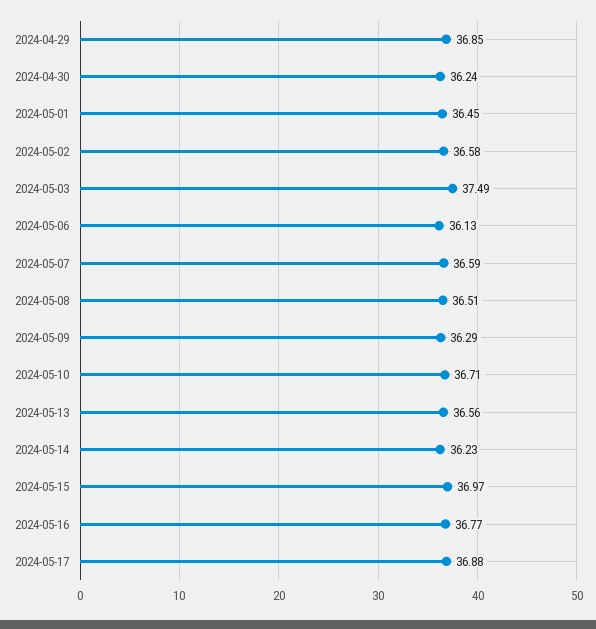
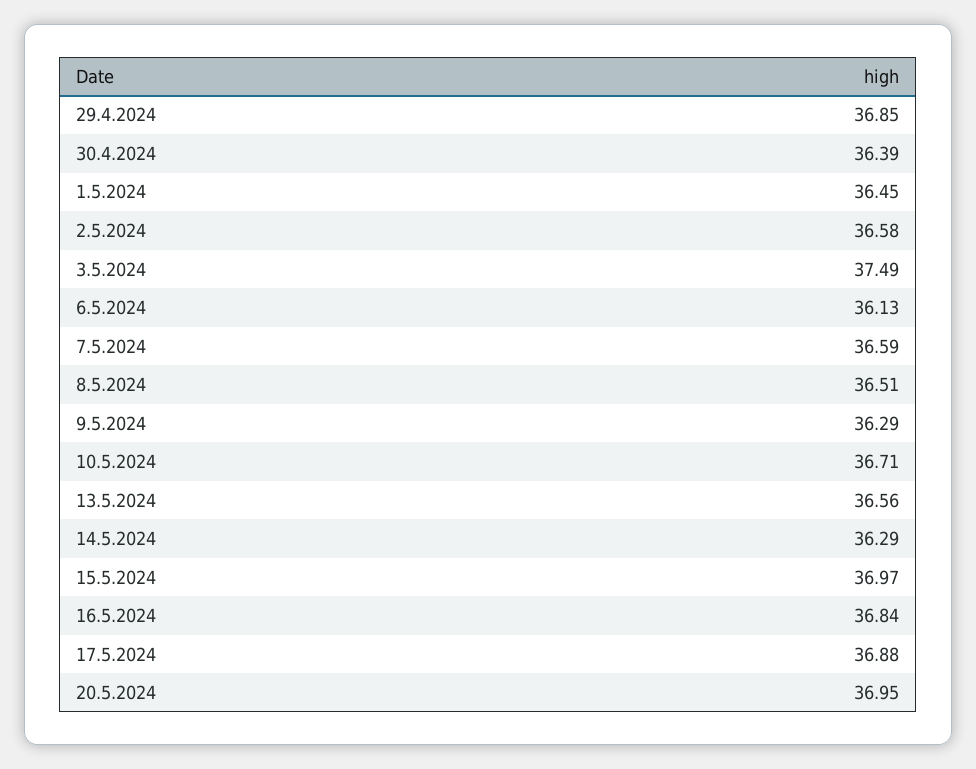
2024-04-30: 36.24 -> 36.39
2024-05-14: 36.23 -> 36.29
2024-05-16: 36.77 -> 36.84
20.5.2024: none -> 36.95

